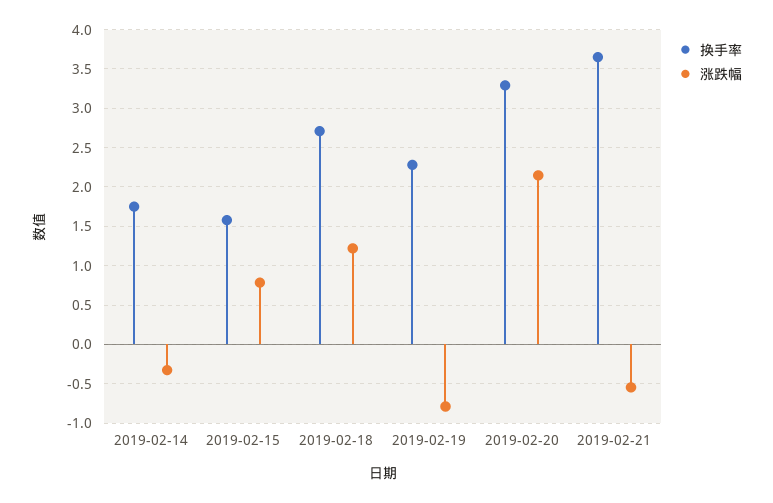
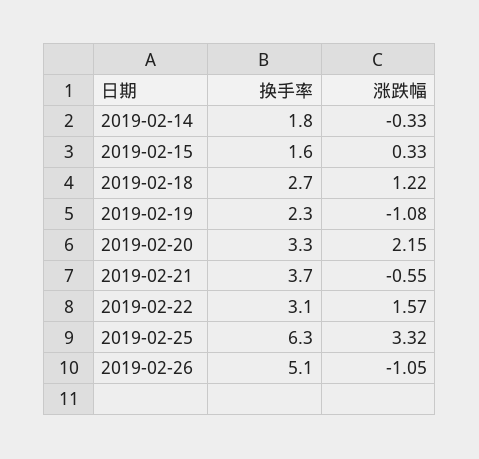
涨跌幅, 2019-02-15: 0.8 -> 0.33
涨跌幅, 2019-02-19: -0.8 -> -1.08
换手率, 2019-02-22: none -> 3.1
涨跌幅, 2019-02-22: none -> 1.57
换手率, 2019-02-25: none -> 6.3
涨跌幅, 2019-02-25: none -> 3.32
换手率, 2019-02-26: none -> 5.1
涨跌幅, 2019-02-26: none -> -1.05

